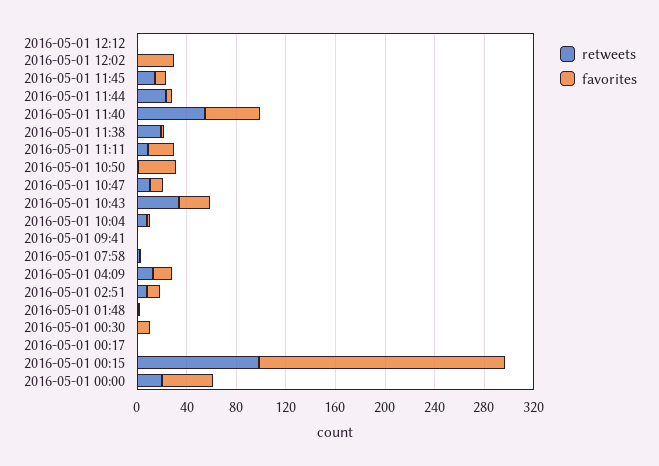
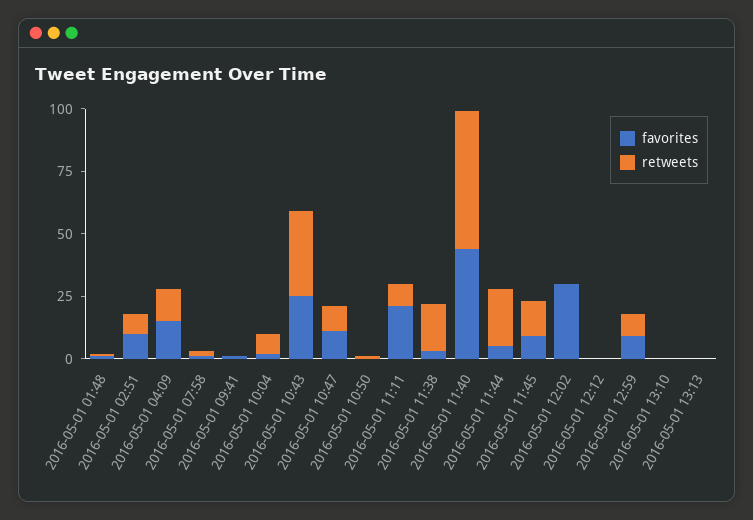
favorites, 2016-05-01 10:50: 30 -> 0
retweets, 2016-05-01 00:30: 0 -> none
favorites, 2016-05-01 00:30: 10 -> none
retweets, 2016-05-01 00:17: 0 -> none
favorites, 2016-05-01 00:17: 0 -> none
retweets, 2016-05-01 00:15: 100 -> none
favorites, 2016-05-01 00:15: 200 -> none
retweets, 2016-05-01 00:00: 20 -> none
favorites, 2016-05-01 00:00: 40 -> none
favorites, 2016-05-01 12:59: none -> 10
retweets, 2016-05-01 12:59: none -> 10
favorites, 2016-05-01 13:10: none -> 0
retweets, 2016-05-01 13:10: none -> 0
favorites, 2016-05-01 13:13: none -> 0
retweets, 2016-05-01 13:13: none -> 0

